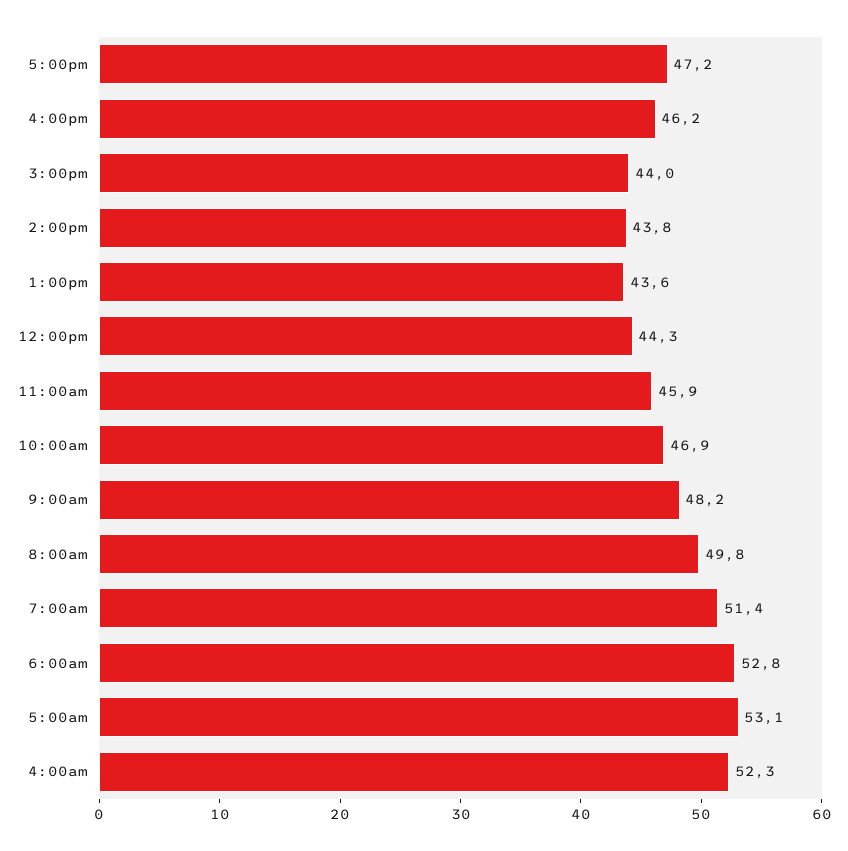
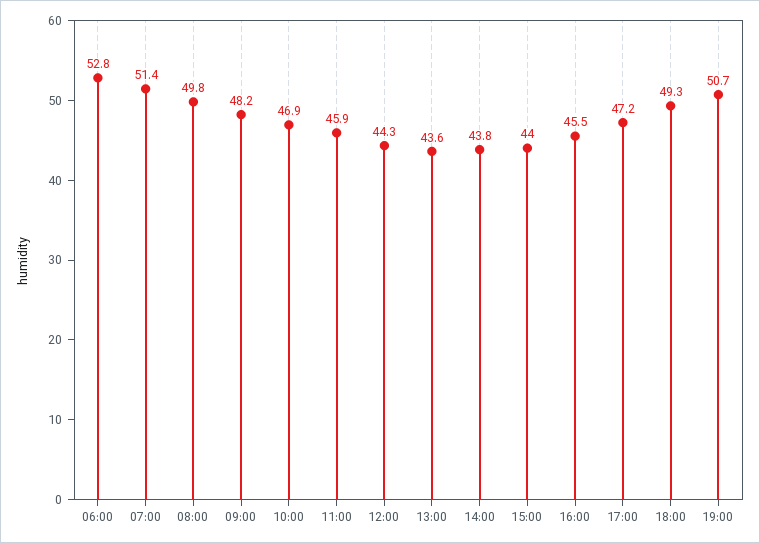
4:00pm: 46.2 -> 45.5
5:00am: 53.1 -> none
4:00am: 52.3 -> none
18:00: none -> 49.3
19:00: none -> 50.7

